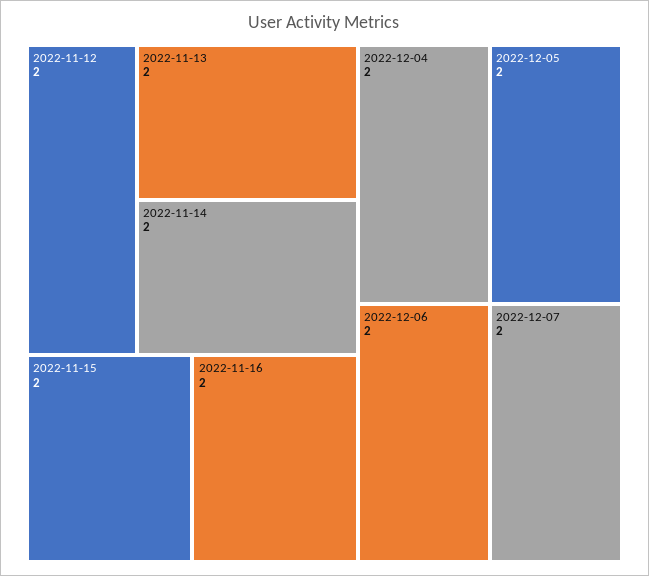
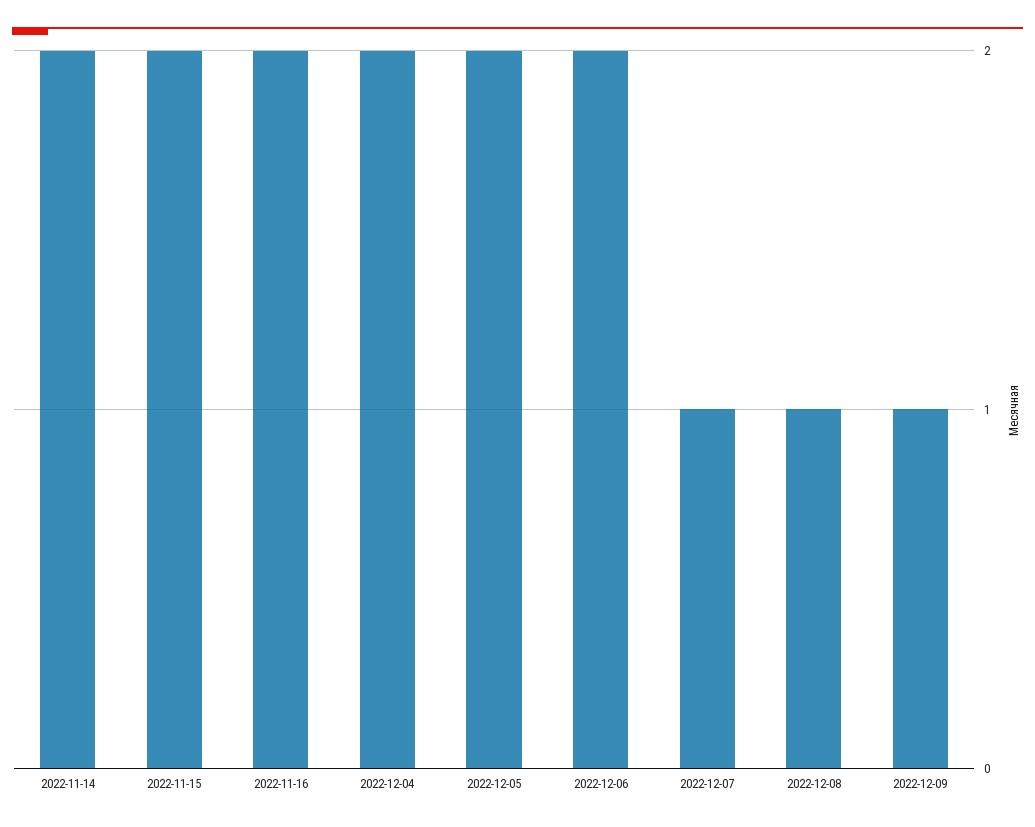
2022-11-12: 2 -> none
2022-11-13: 2 -> none
2022-12-07: 2 -> 1
2022-12-08: none -> 1
2022-12-09: none -> 1

